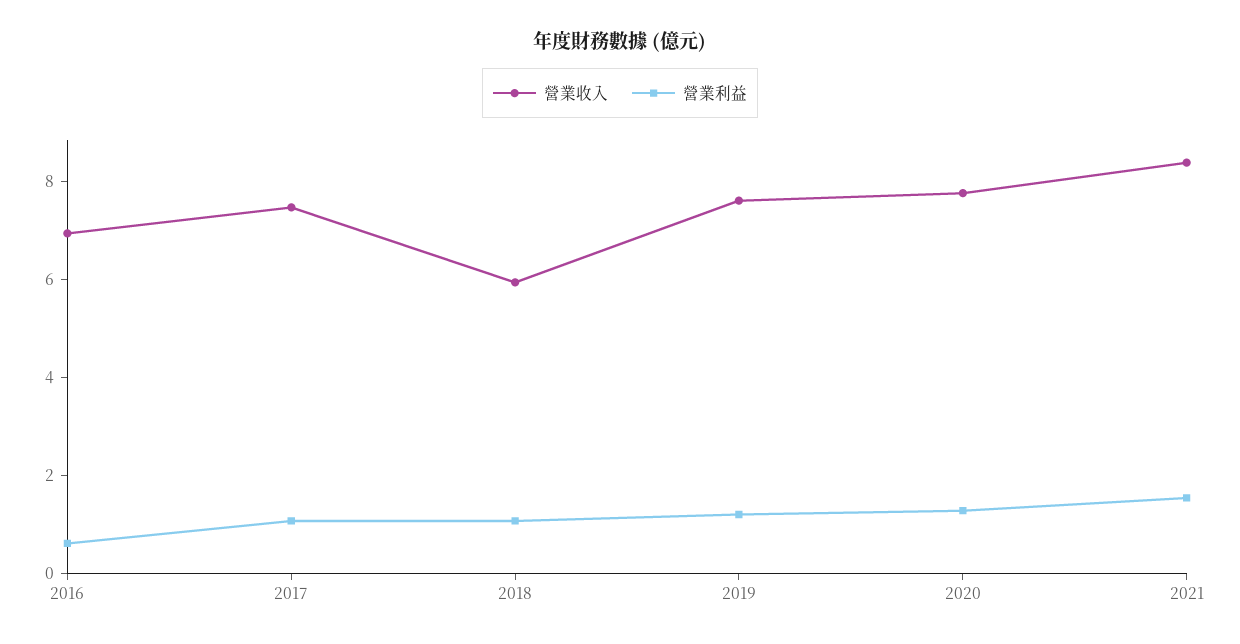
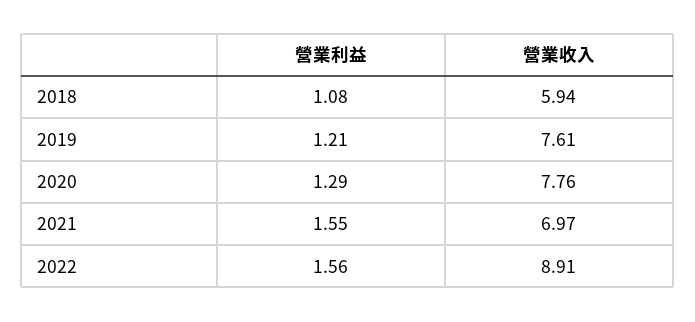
營業收入, 2016: 7 -> none
營業利益, 2016: 0.5 -> none
營業收入, 2017: 7.5 -> none
營業利益, 2017: 1 -> none
營業收入, 2021: 8.5 -> 6.97
營業利益, 2022: none -> 1.56
營業收入, 2022: none -> 8.91

